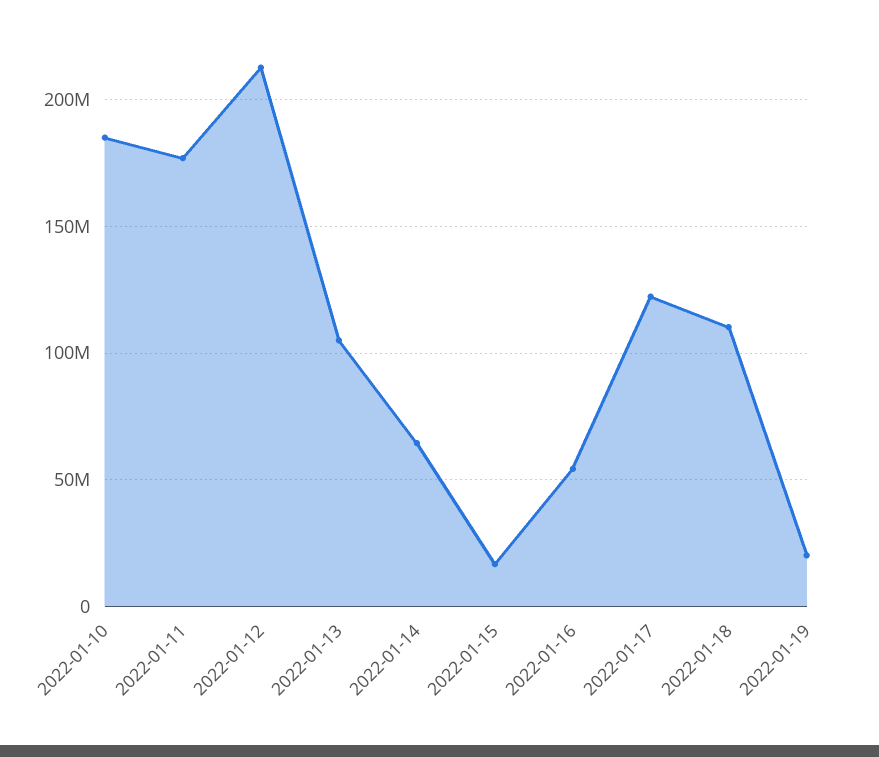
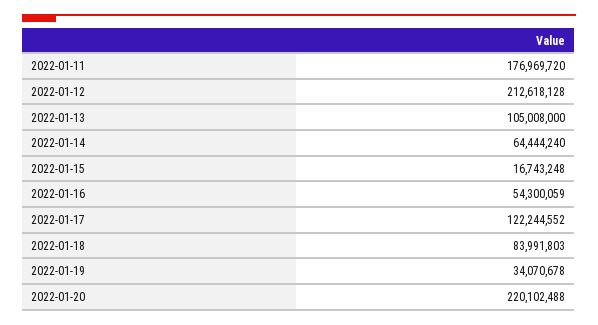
2022-01-10: 185000000 -> none
2022-01-18: 110000000 -> 83991803
2022-01-19: 20000000 -> 34070678
2022-01-20: none -> 220102488

